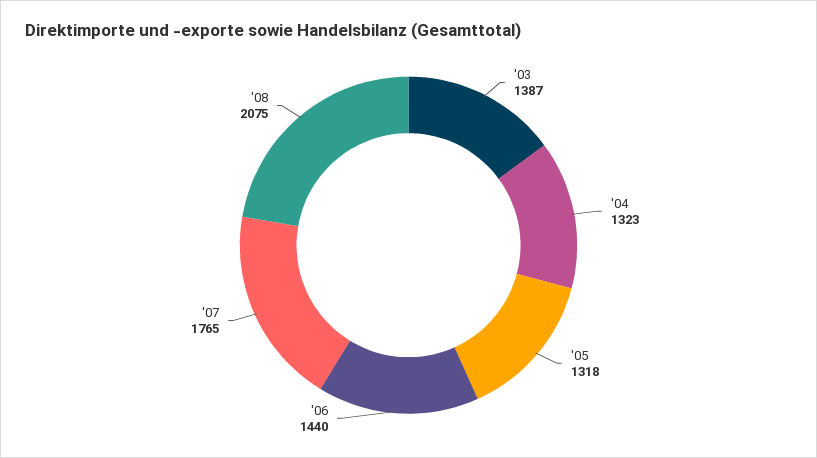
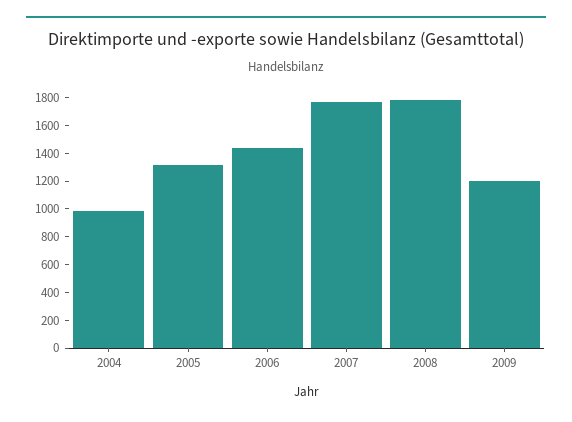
'03: 1387 -> none
'04: 1323 -> 1000
'08: 2075 -> 1800
2009: none -> 1200

